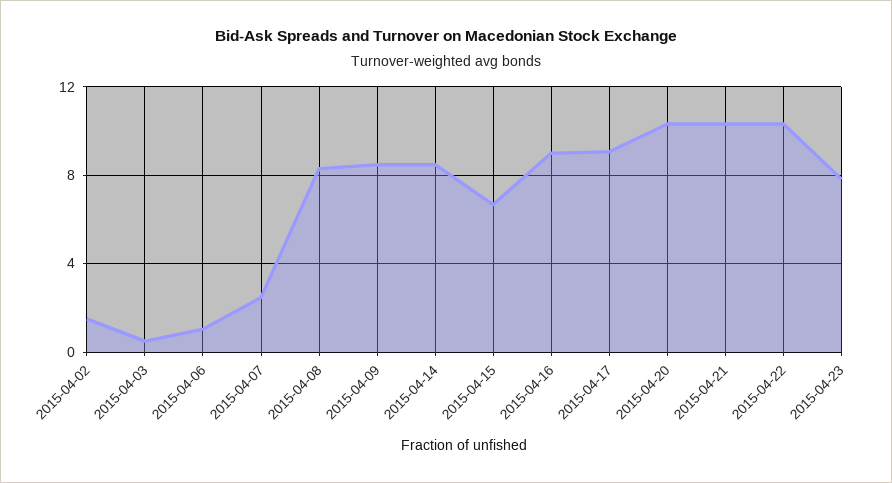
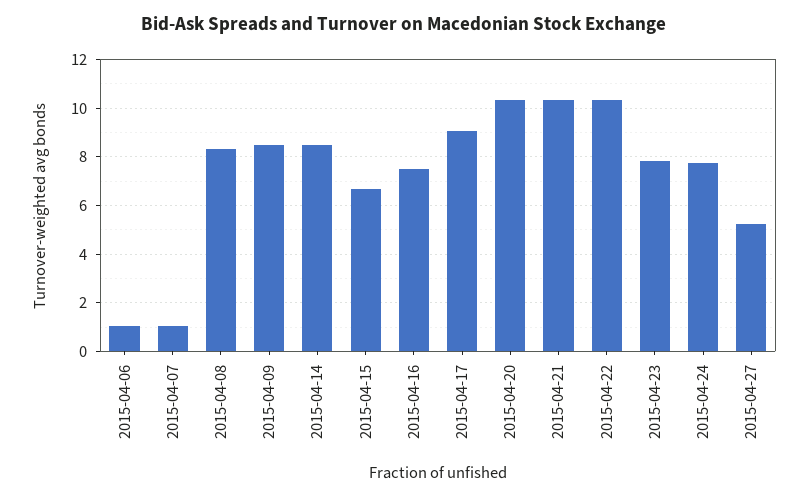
2015-04-02: 1.5 -> none
2015-04-03: 0.5 -> none
2015-04-07: 2.5 -> 1
2015-04-16: 9 -> 7.5
2015-04-24: none -> 7.75
2015-04-27: none -> 5.25

